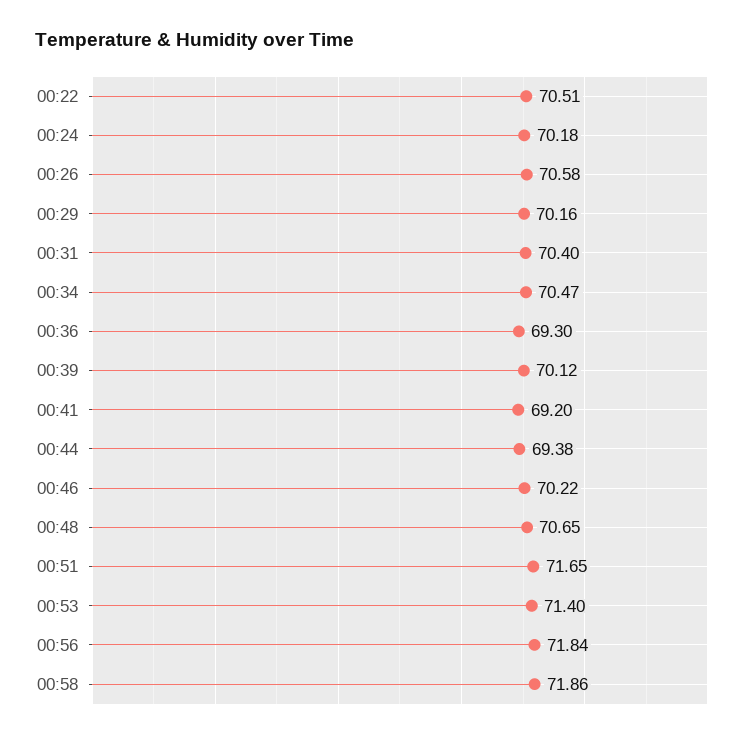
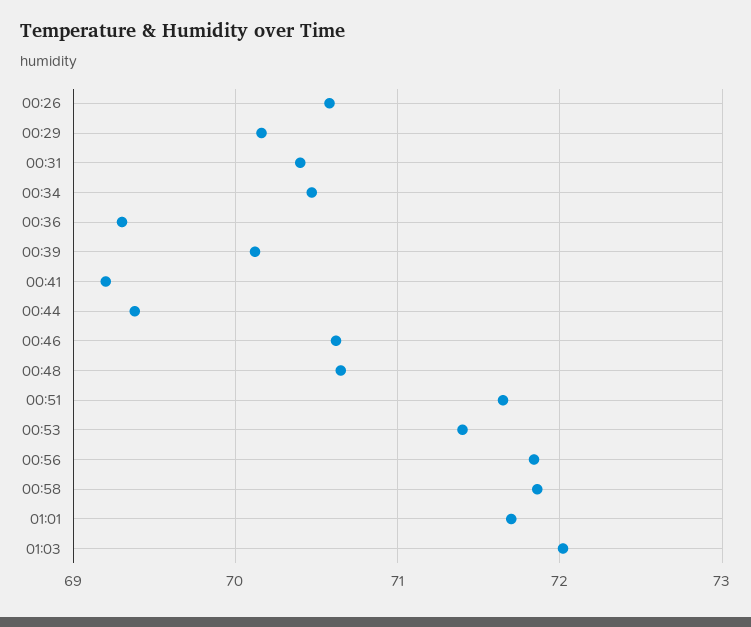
00:22: 70.51 -> none
00:24: 70.18 -> none
00:46: 70.22 -> 70.6
01:01: none -> 71.7
01:03: none -> 72

